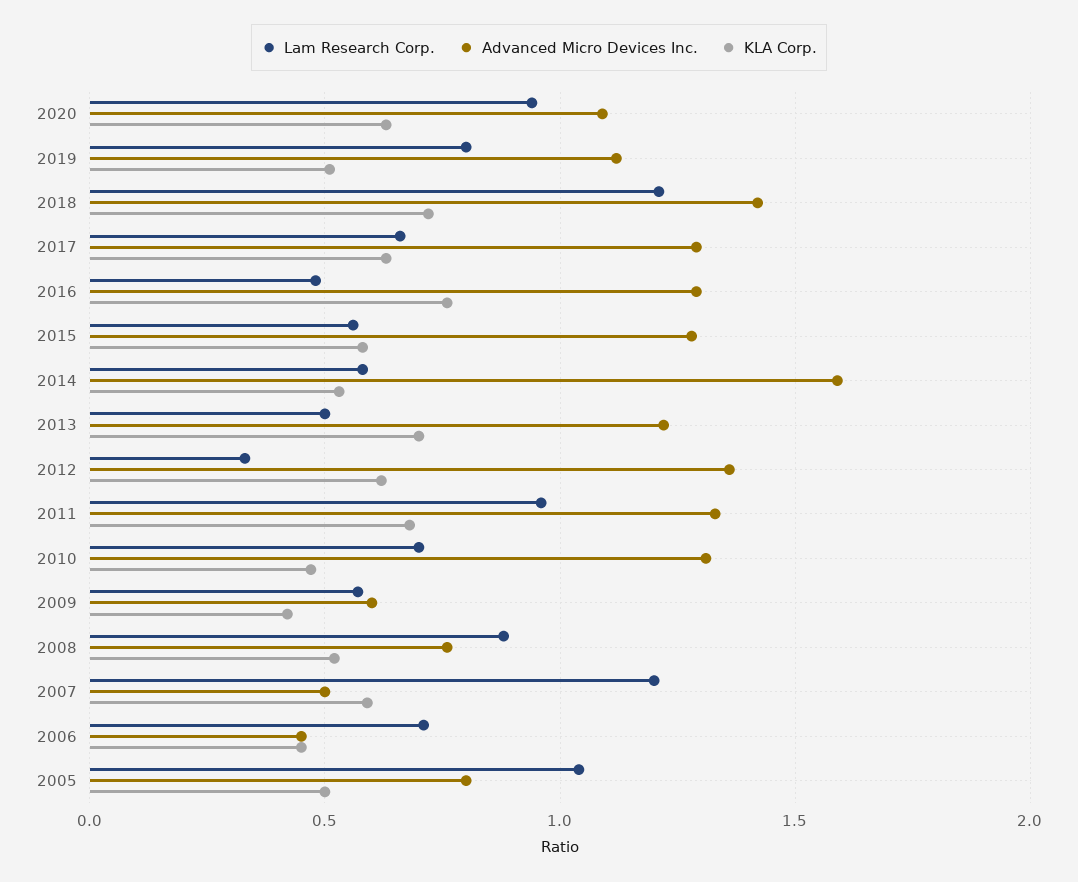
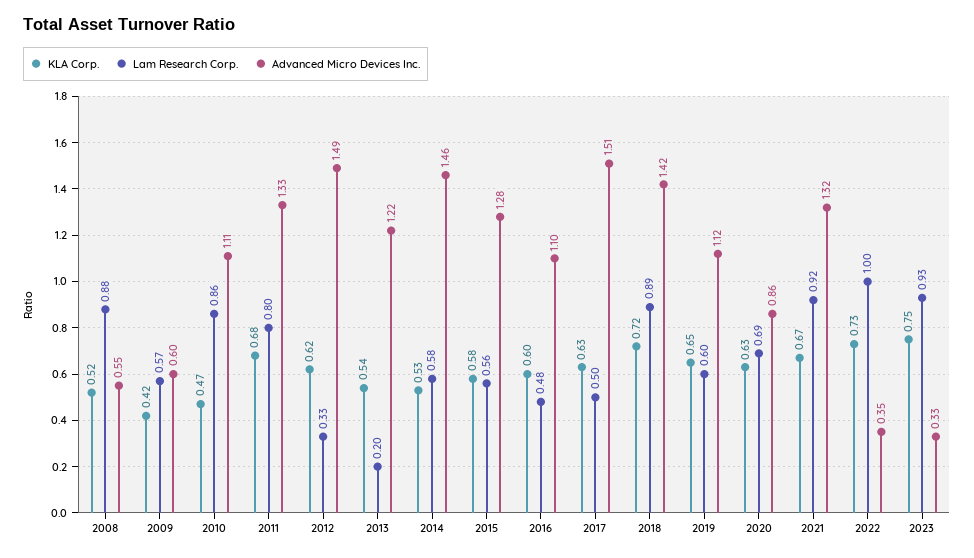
Lam Research Corp., 2020: 0.95 -> 0.69
Advanced Micro Devices Inc., 2020: 1.1 -> 0.86
Lam Research Corp., 2019: 0.8 -> 0.6
KLA Corp., 2019: 0.5 -> 0.65
Lam Research Corp., 2018: 1.2 -> 0.89
Lam Research Corp., 2017: 0.65 -> 0.5
Advanced Micro Devices Inc., 2017: 1.3 -> 1.51
Advanced Micro Devices Inc., 2016: 1.3 -> 1.1
KLA Corp., 2016: 0.75 -> 0.6
Advanced Micro Devices Inc., 2014: 1.6 -> 1.46
Lam Research Corp., 2013: 0.5 -> 0.2
KLA Corp., 2013: 0.7 -> 0.54
Advanced Micro Devices Inc., 2012: 1.35 -> 1.49
Lam Research Corp., 2011: 0.95 -> 0.8
Lam Research Corp., 2010: 0.7 -> 0.86
Advanced Micro Devices Inc., 2010: 1.3 -> 1.11
Advanced Micro Devices Inc., 2008: 0.75 -> 0.55
Lam Research Corp., 2007: 1.2 -> none
Advanced Micro Devices Inc., 2007: 0.5 -> none
KLA Corp., 2007: 0.6 -> none
Lam Research Corp., 2006: 0.7 -> none
Advanced Micro Devices Inc., 2006: 0.45 -> none
KLA Corp., 2006: 0.45 -> none
Lam Research Corp., 2005: 1.05 -> none
Advanced Micro Devices Inc., 2005: 0.8 -> none
KLA Corp., 2005: 0.5 -> none
KLA Corp., 2021: none -> 0.67
Lam Research Corp., 2021: none -> 0.92
Advanced Micro Devices Inc., 2021: none -> 1.32
KLA Corp., 2022: none -> 0.73
Lam Research Corp., 2022: none -> 1
Advanced Micro Devices Inc., 2022: none -> 0.35
KLA Corp., 2023: none -> 0.75
Lam Research Corp., 2023: none -> 0.93
Advanced Micro Devices Inc., 2023: none -> 0.33

